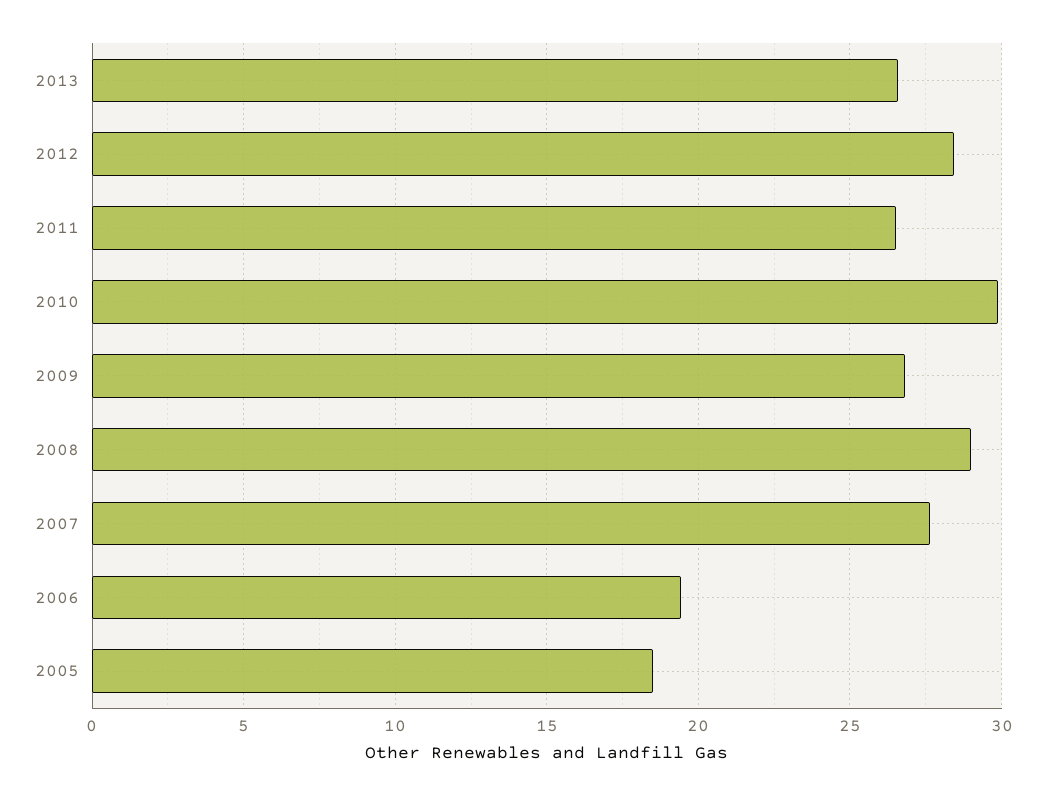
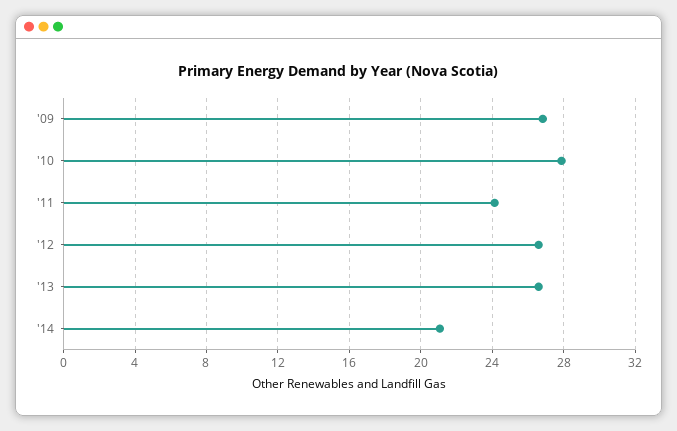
2012: 28.5 -> 26.5
2011: 26.5 -> 24
2010: 30 -> 28
2008: 29 -> none
2007: 27.5 -> none
2006: 19.5 -> none
2005: 18.5 -> none
'14: none -> 21

